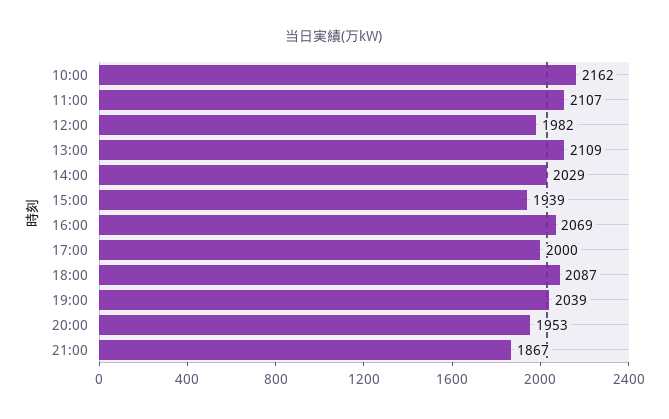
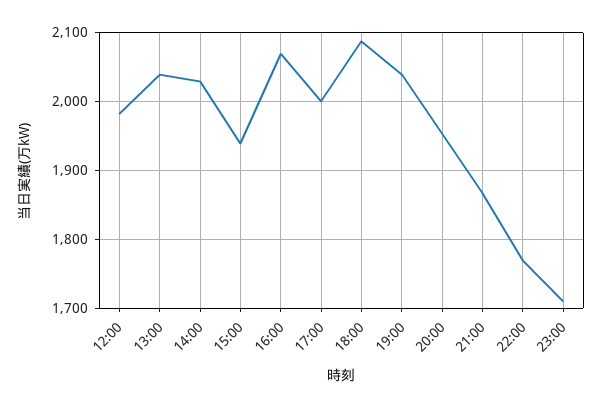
10:00: 2162 -> none
11:00: 2107 -> none
13:00: 2109 -> 2040
22:00: none -> 1770
23:00: none -> 1710

